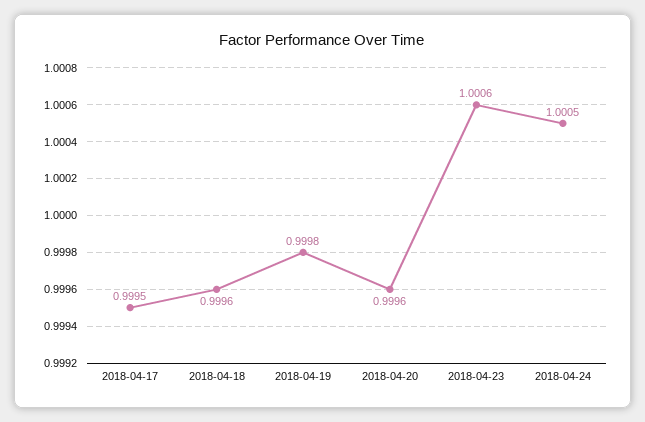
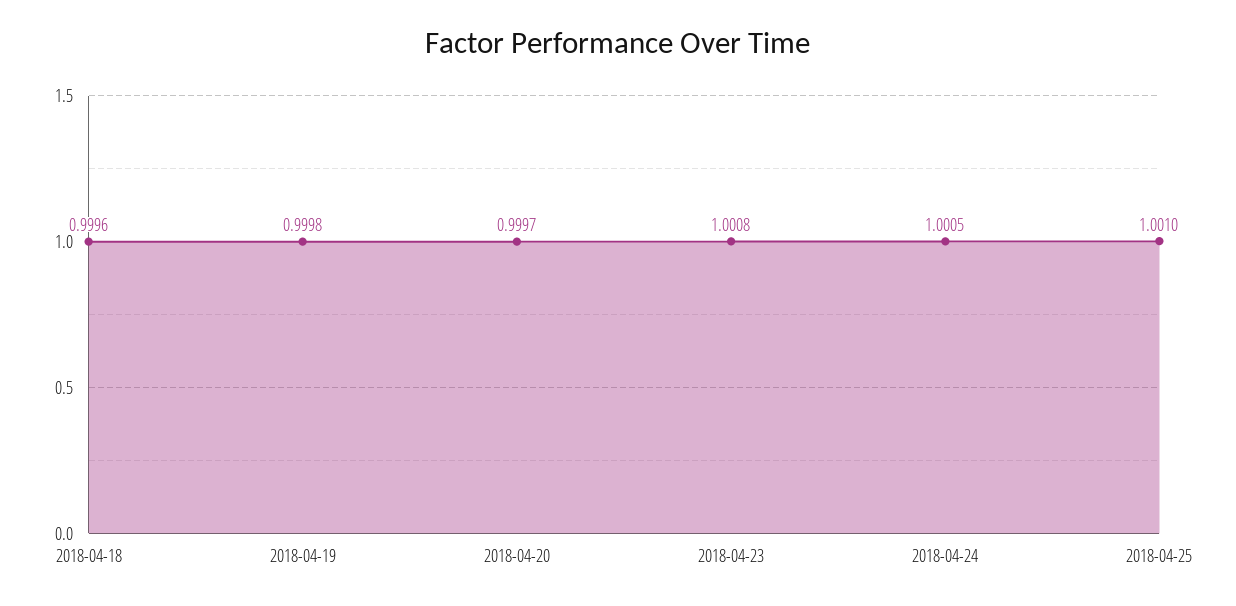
2018-04-17: 0.9995 -> none
2018-04-20: 0.9996 -> 0.9997
2018-04-23: 1.0006 -> 1.0008
2018-04-25: none -> 1.001

